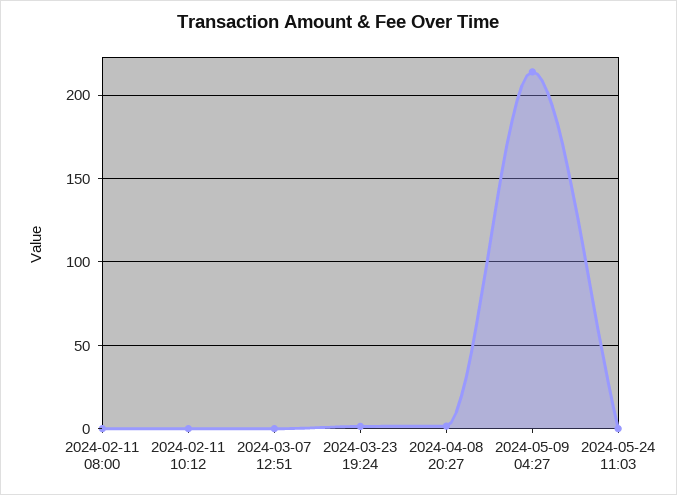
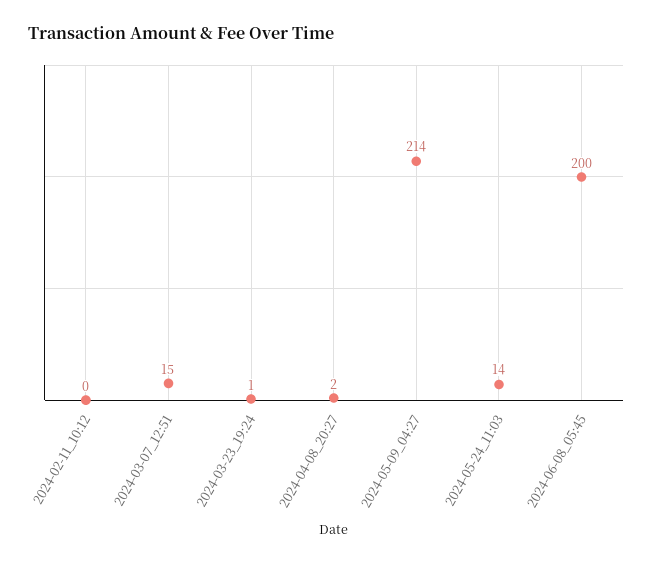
2024-02-11 08:00: 0 -> none
2024-03-07 12:51: 0 -> 15
2024-05-24 11:03: 0 -> 14
2024-06-08_05:45: none -> 200

